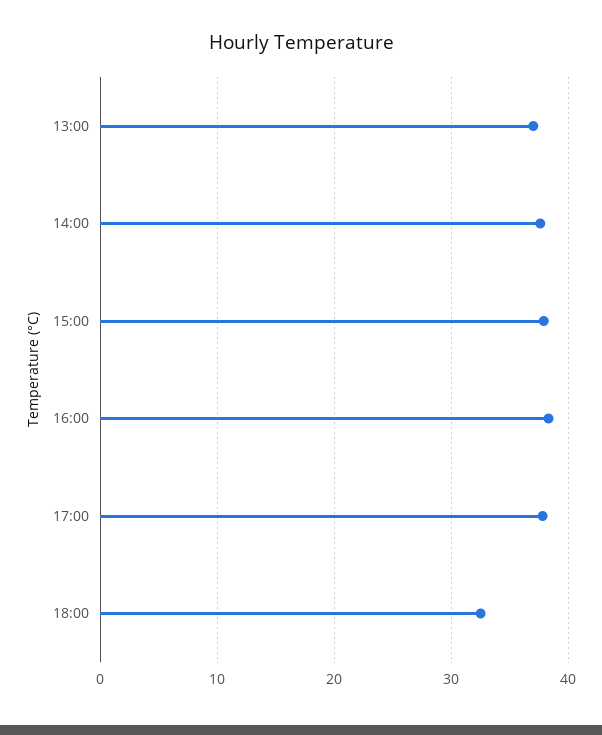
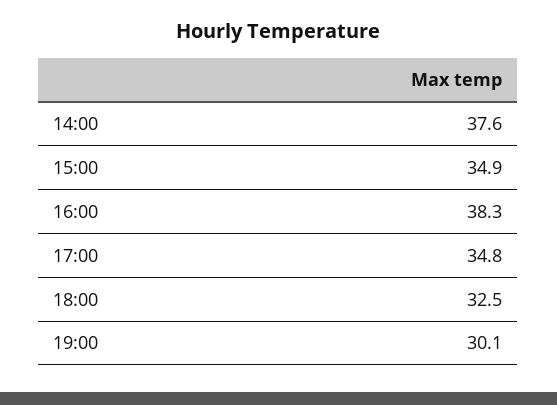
13:00: 37 -> none
15:00: 38 -> 34.9
17:00: 38 -> 34.8
19:00: none -> 30.1

